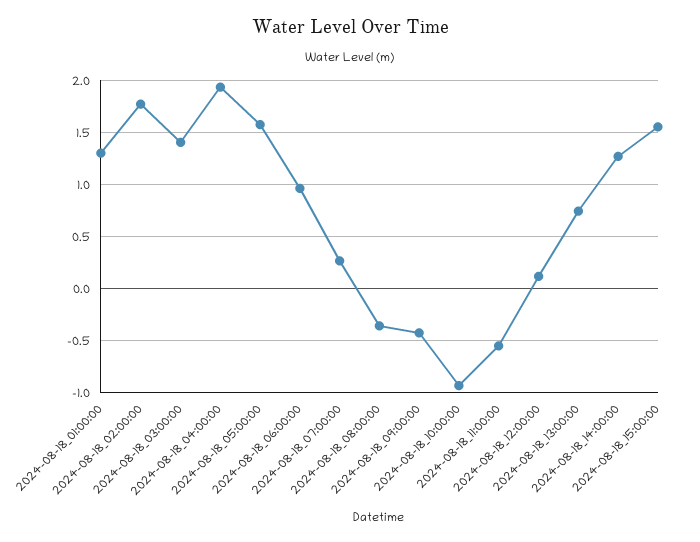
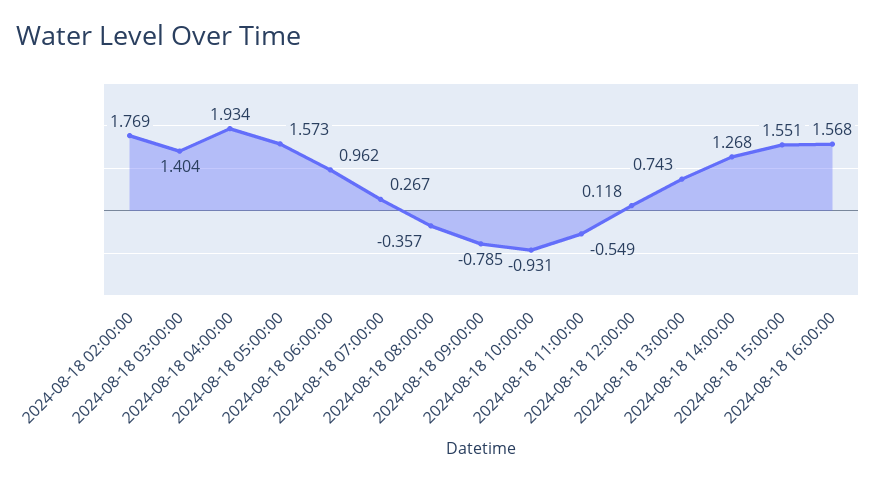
2024-08-18_01:00:00: 1.3 -> none
2024-08-18_09:00:00: -0.4 -> -0.785
2024-08-18 16:00:00: none -> 1.568

